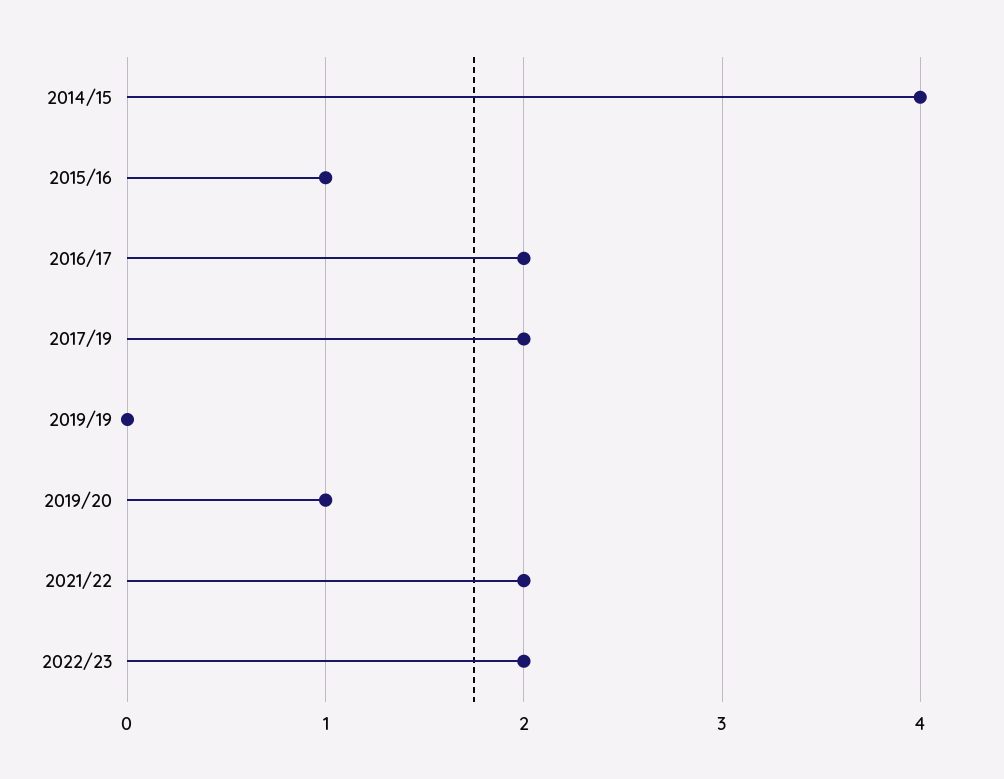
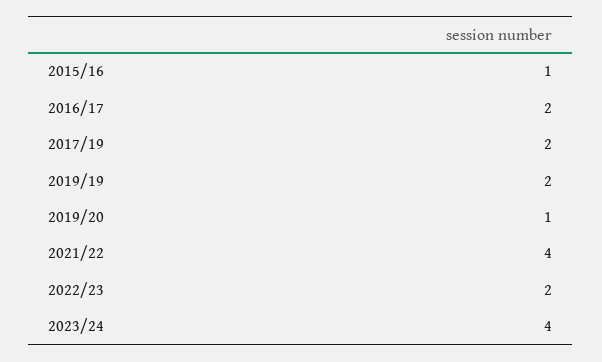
2014/15: 4 -> none
2019/19: 0 -> 2
2021/22: 2 -> 4
2023/24: none -> 4

